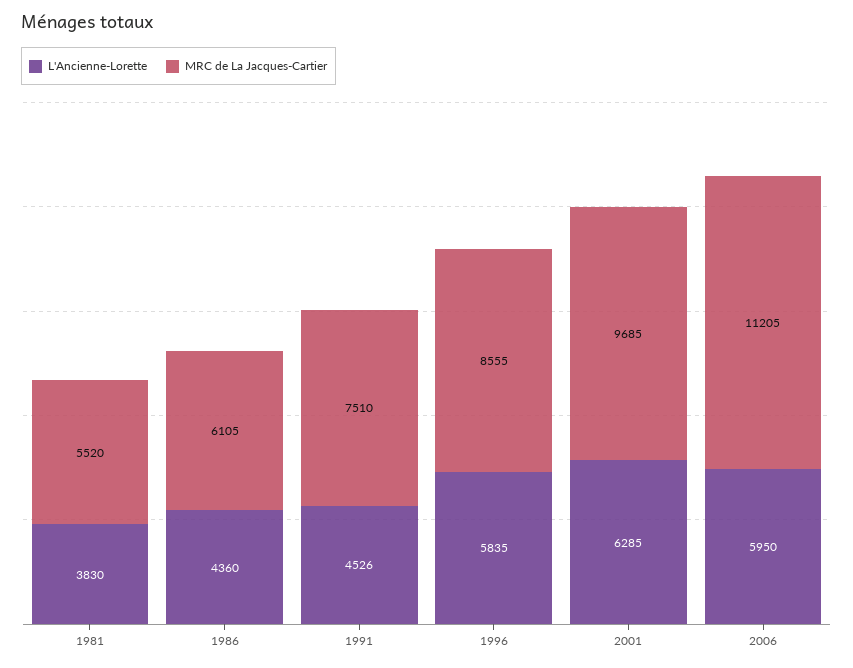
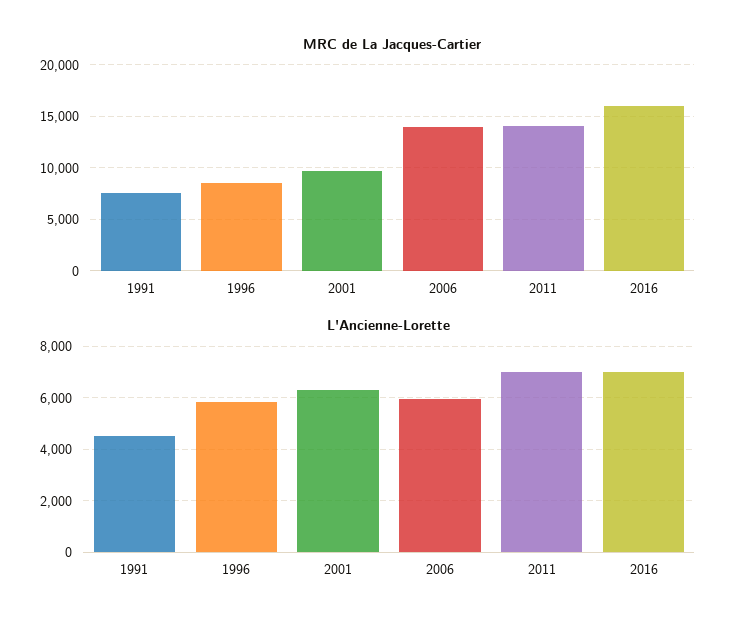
L'Ancienne-Lorette, 1981: 3830 -> none
MRC de La Jacques-Cartier, 1981: 5520 -> none
L'Ancienne-Lorette, 1986: 4360 -> none
MRC de La Jacques-Cartier, 1986: 6105 -> none
MRC de La Jacques-Cartier, 2006: 11205 -> 14000
MRC de La Jacques-Cartier, 2011: none -> 14000
MRC de La Jacques-Cartier, 2016: none -> 16000
L'Ancienne-Lorette, 2011: none -> 7000
L'Ancienne-Lorette, 2016: none -> 7000

